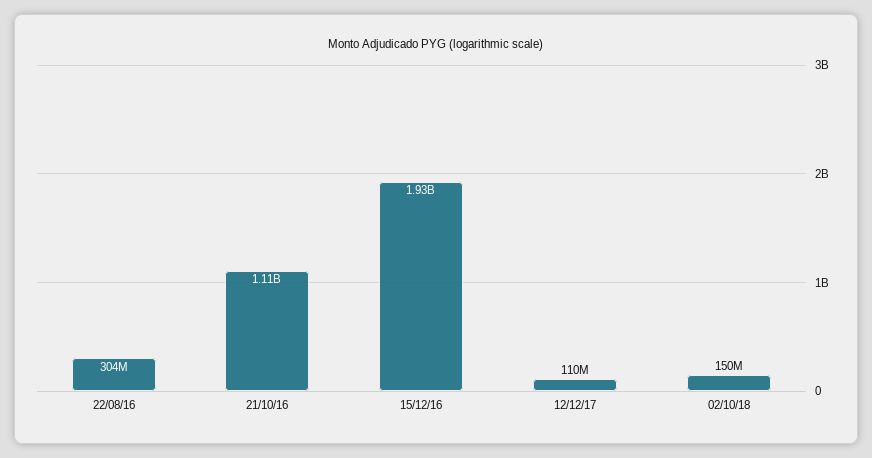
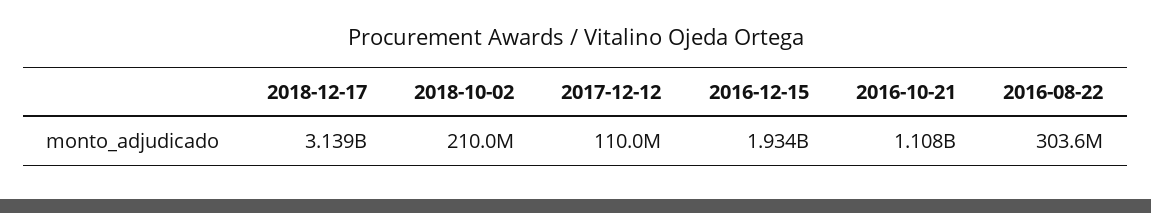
02/10/18: 150000000 -> 210000000
2018-12-17: none -> 3139000000

